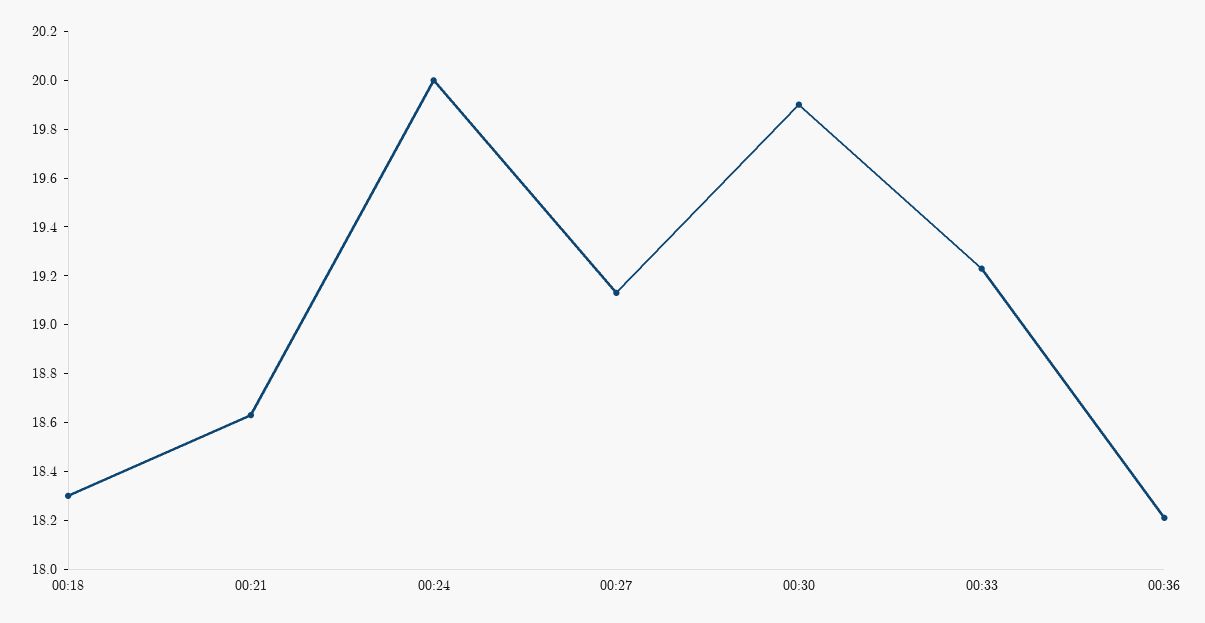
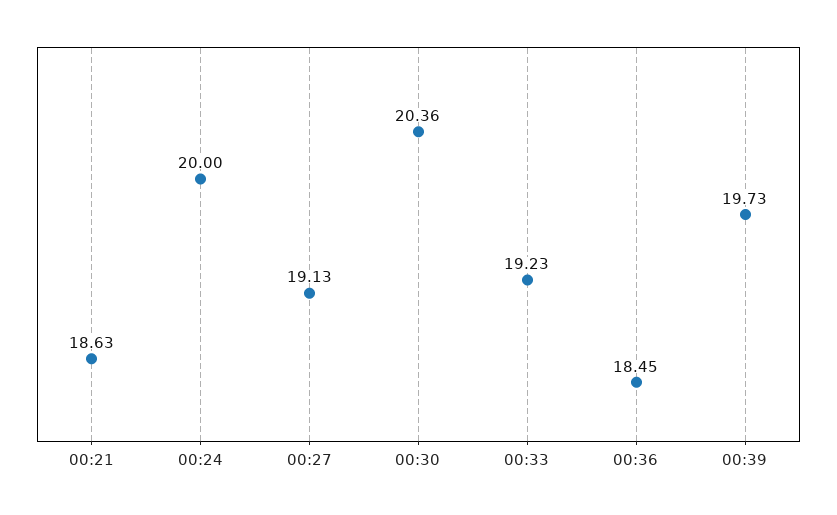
00:18: 18.3 -> none
00:30: 19.9 -> 20.36
00:36: 18.2 -> 18.45
00:39: none -> 19.73

